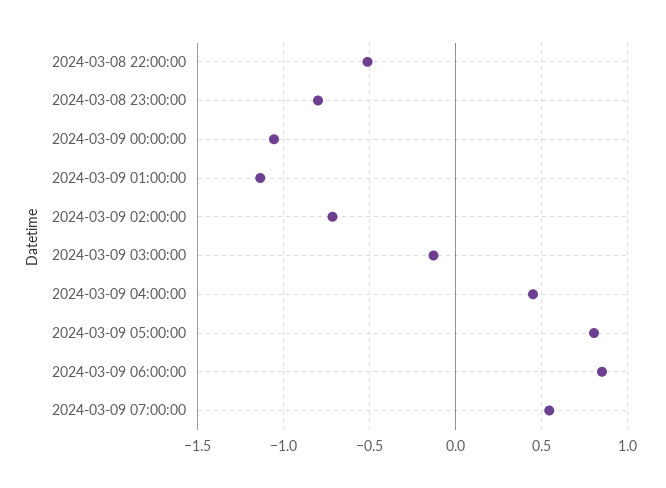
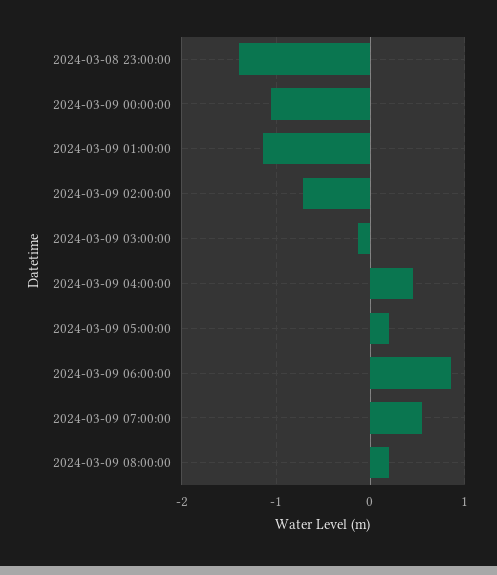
2024-03-08 22:00:00: -0.5 -> none
2024-03-08 23:00:00: -0.8 -> -1.4
2024-03-09 05:00:00: 0.8 -> 0.2
2024-03-09 08:00:00: none -> 0.2

